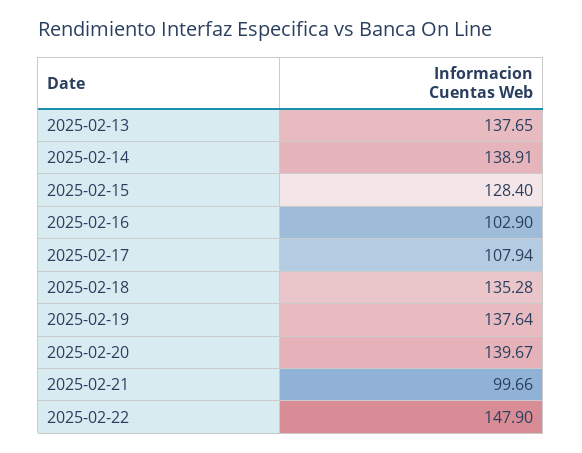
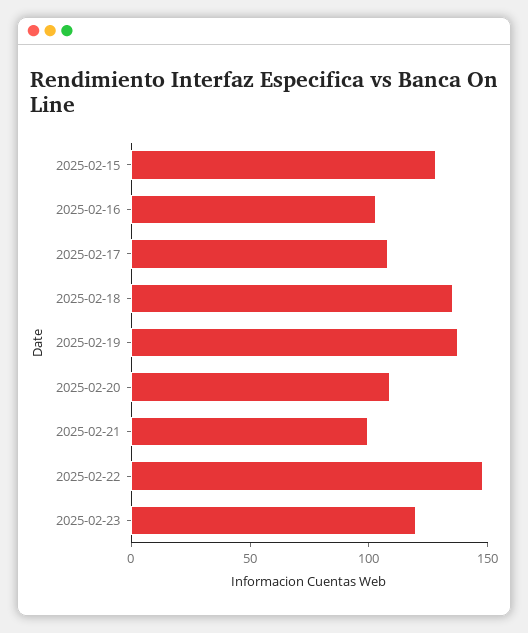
2025-02-13: 137.65 -> none
2025-02-14: 138.91 -> none
2025-02-20: 139.67 -> 110
2025-02-23: none -> 120

